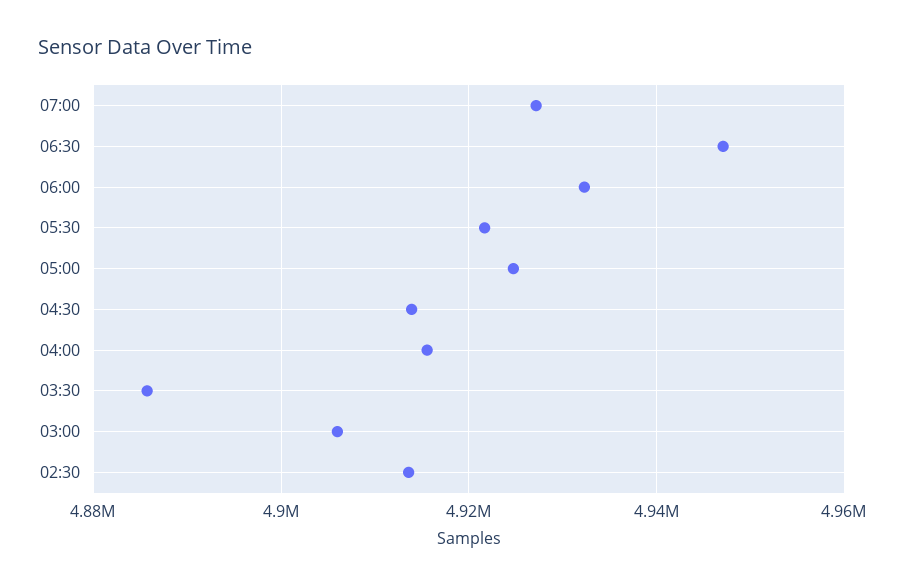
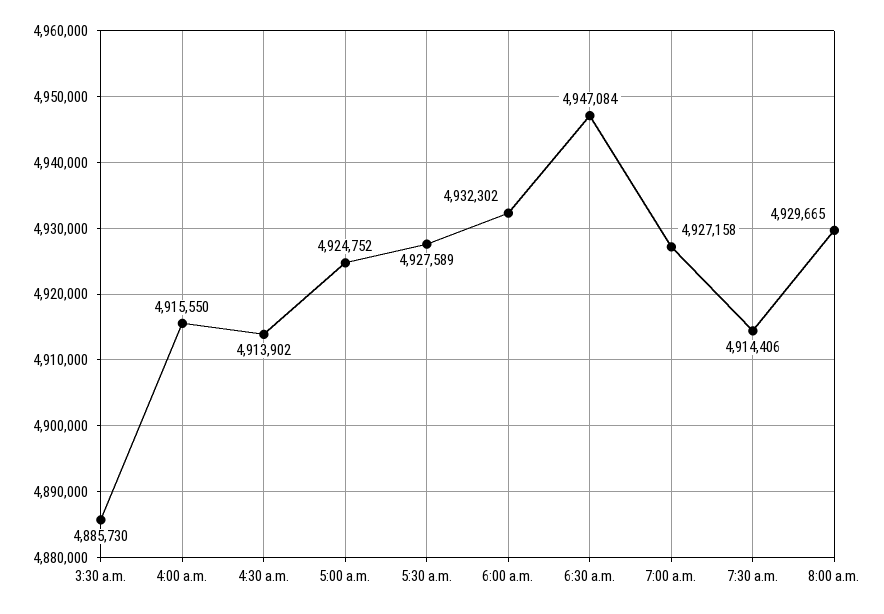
05:30: 4922000 -> 4927589
03:00: 4906000 -> none
02:30: 4914000 -> none
7:30 a.m.: none -> 4914406
8:00 a.m.: none -> 4929665

